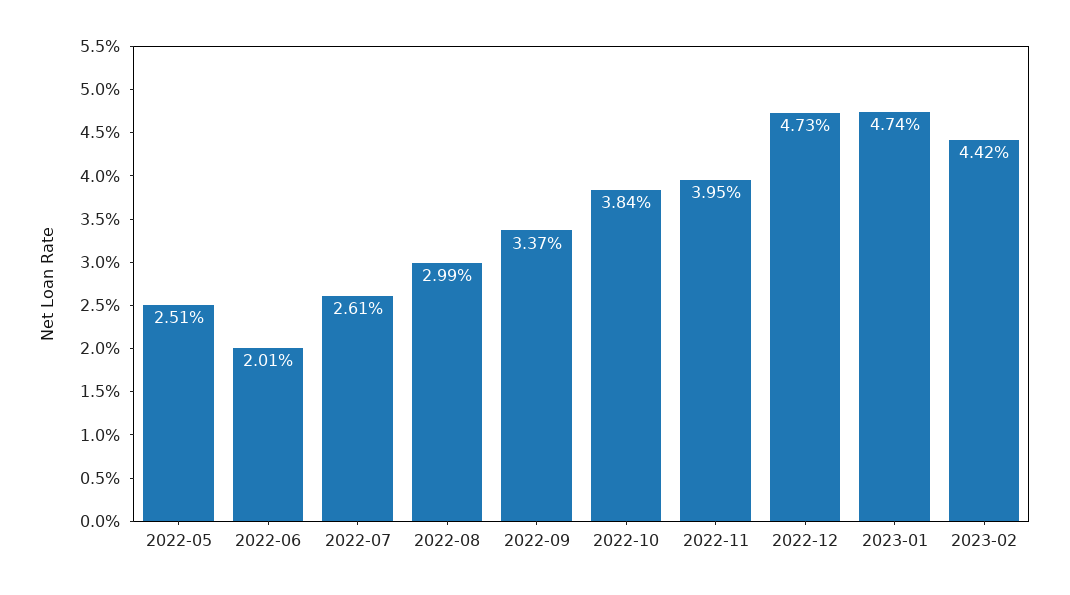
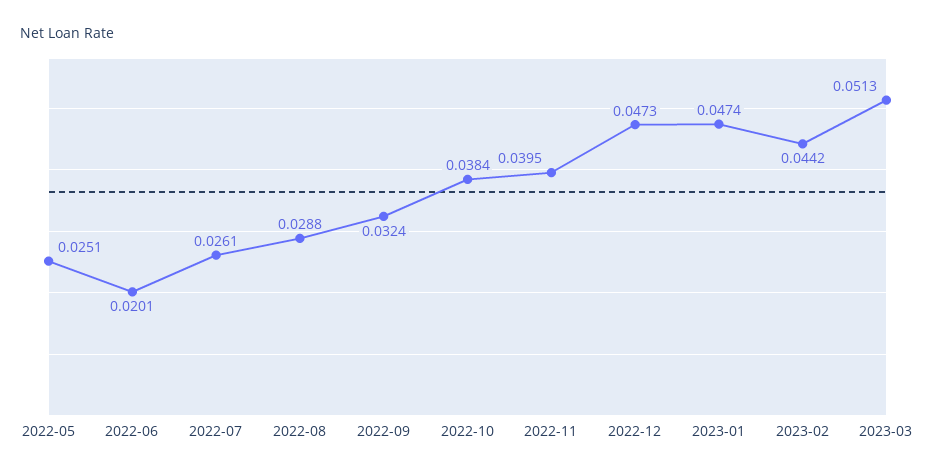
2022-08: 0.0299 -> 0.0288
2022-09: 0.0337 -> 0.0324
2023-03: none -> 0.0513

